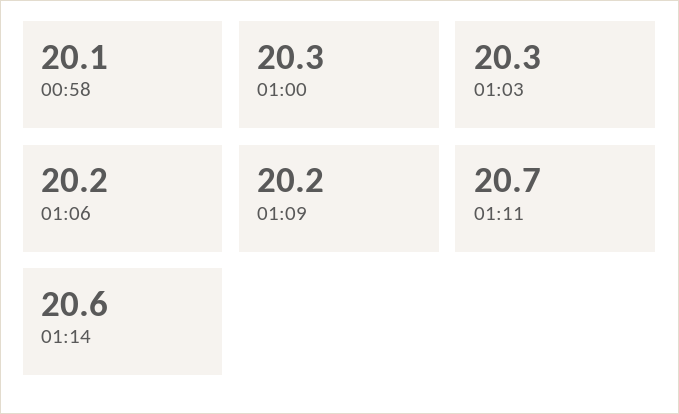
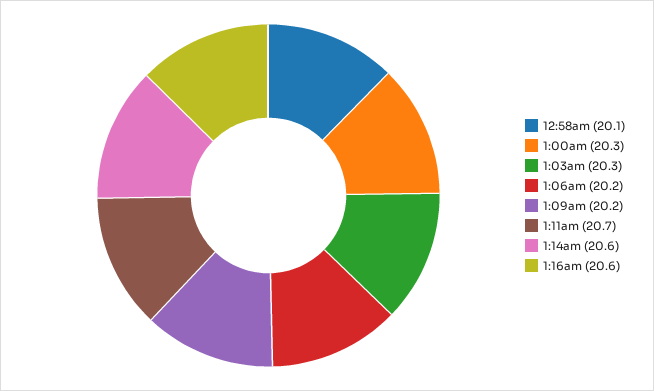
1:16am: none -> 20.6

